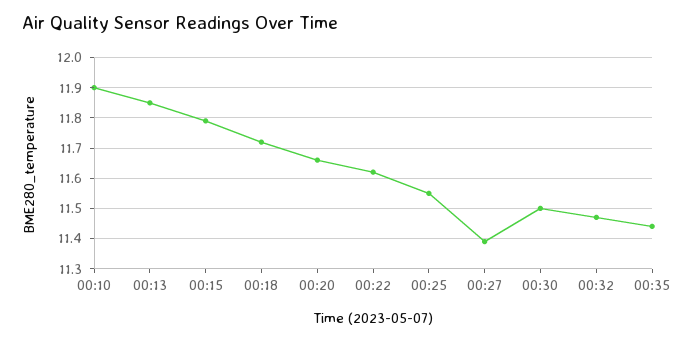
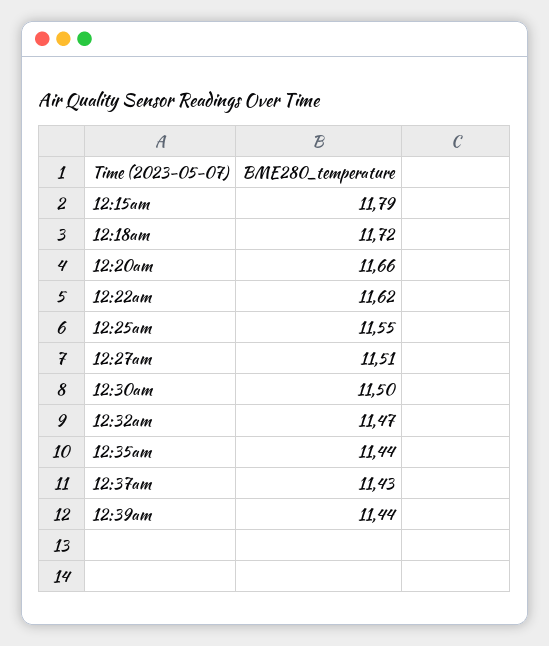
00:10: 11.9 -> none
00:13: 11.85 -> none
00:27: 11.4 -> 11.51
12:37am: none -> 11.43
12:39am: none -> 11.44

